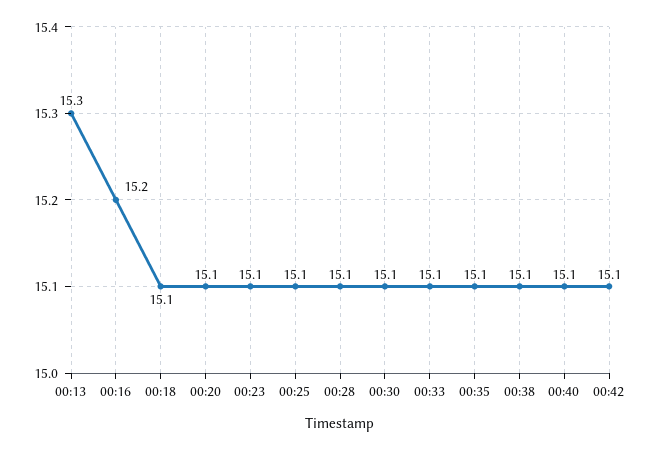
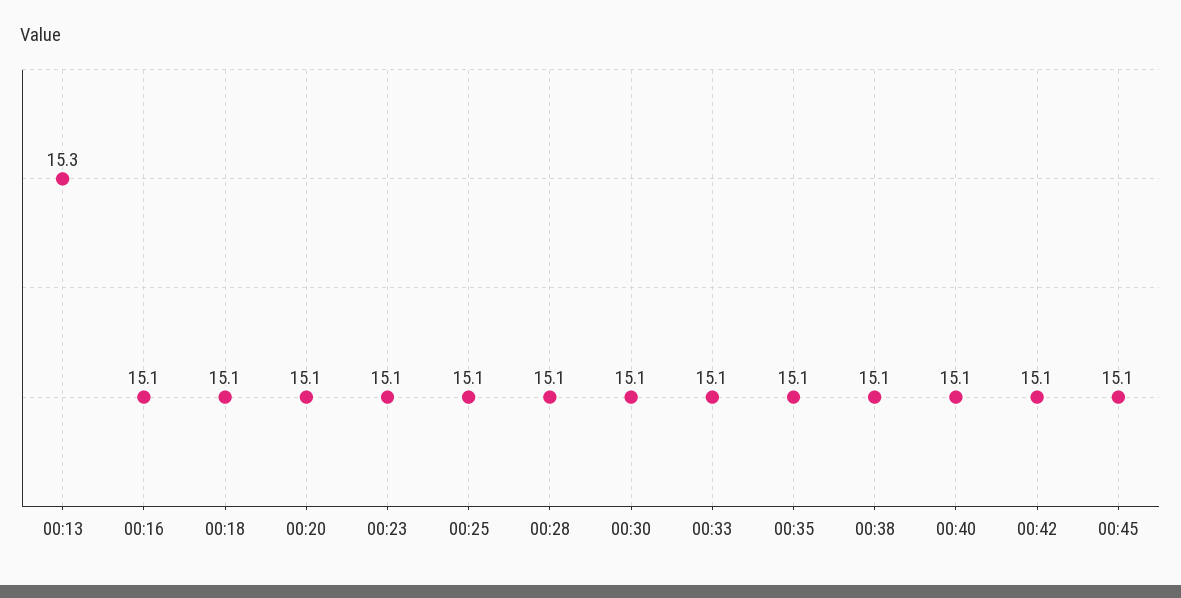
00:16: 15.2 -> 15.1
00:45: none -> 15.1

